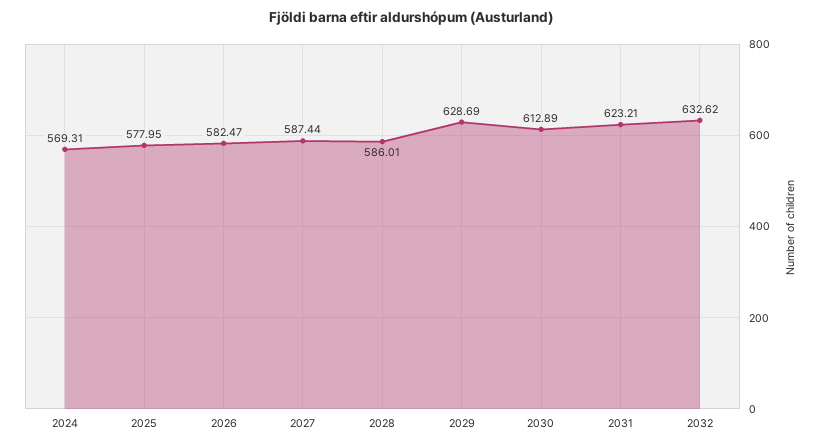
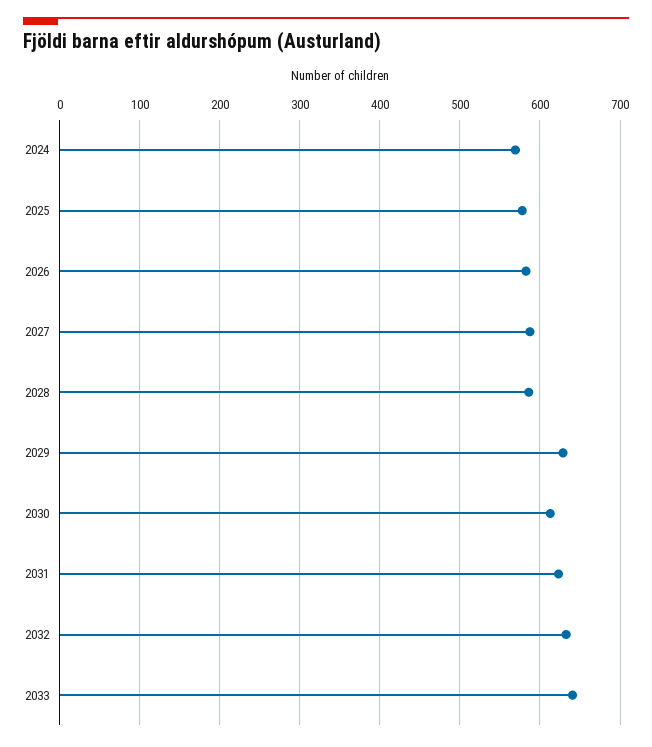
2033: none -> 640

